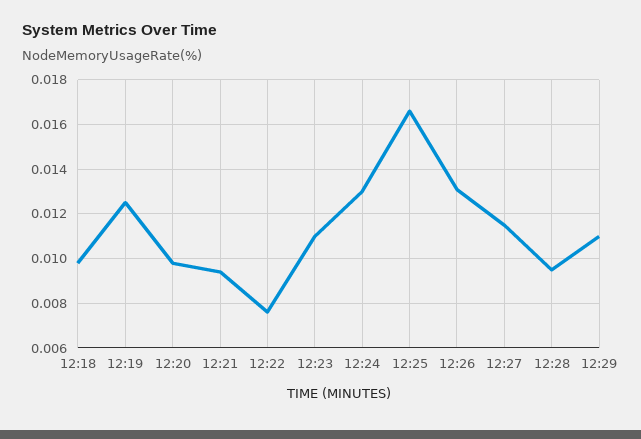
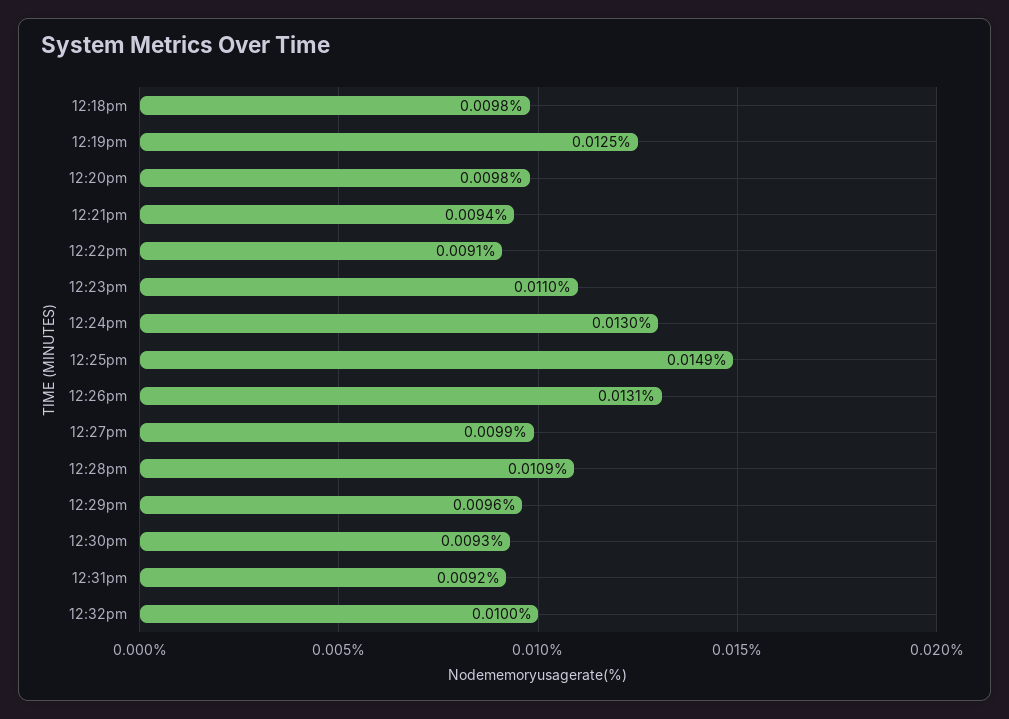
12:22: 0.0075 -> 0.0091
12:25: 0.0165 -> 0.0149
12:27: 0.0115 -> 0.0099
12:28: 0.0095 -> 0.0109
12:29: 0.011 -> 0.0096
12:30pm: none -> 0.0093
12:31pm: none -> 0.0092
12:32pm: none -> 0.01

